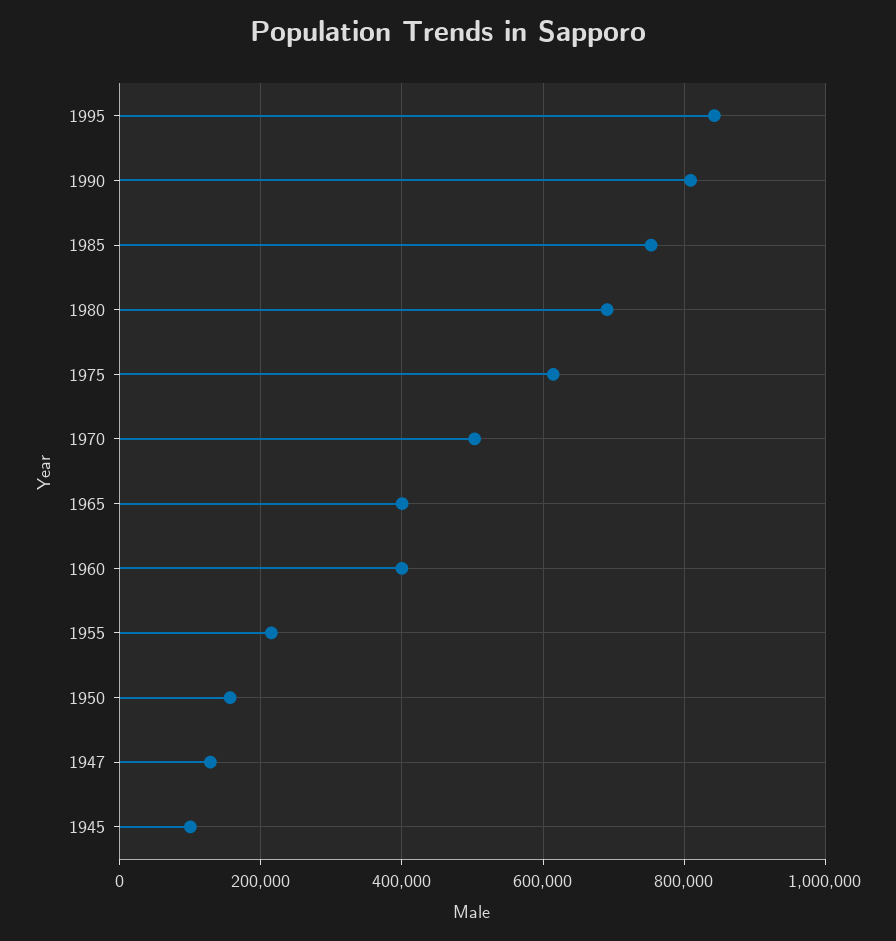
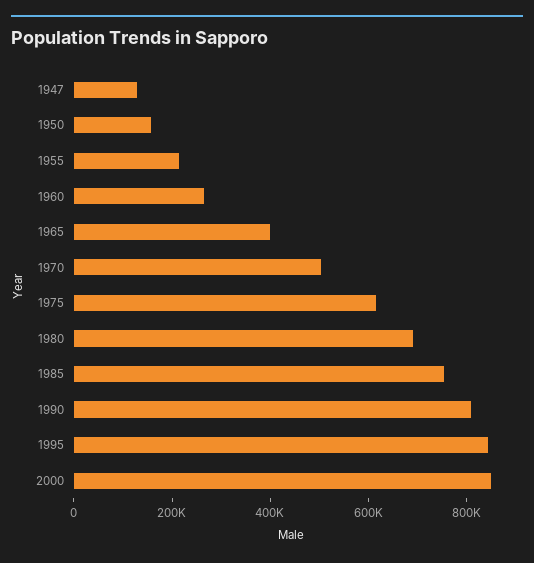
1960: 400000 -> 250000
1945: 100000 -> none
2000: none -> 850000

